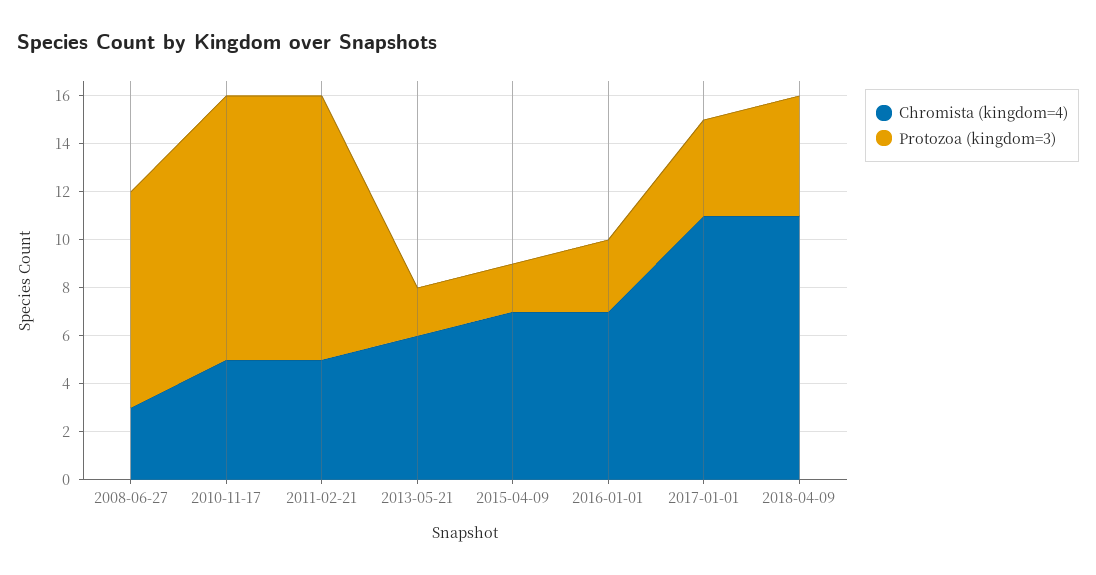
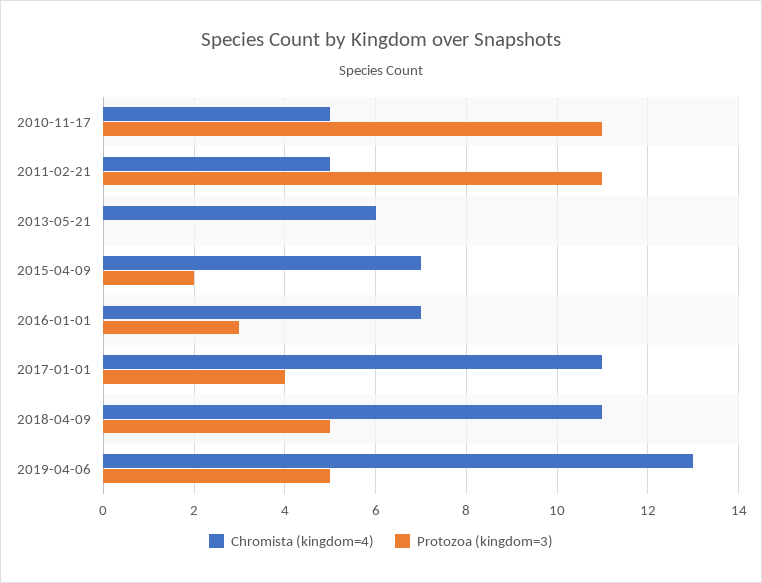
Chromista (kingdom=4), 2008-06-27: 3 -> none
Protozoa (kingdom=3), 2008-06-27: 9 -> none
Protozoa (kingdom=3), 2013-05-21: 2 -> 0
Chromista (kingdom=4), 2019-04-06: none -> 13
Protozoa (kingdom=3), 2019-04-06: none -> 5

